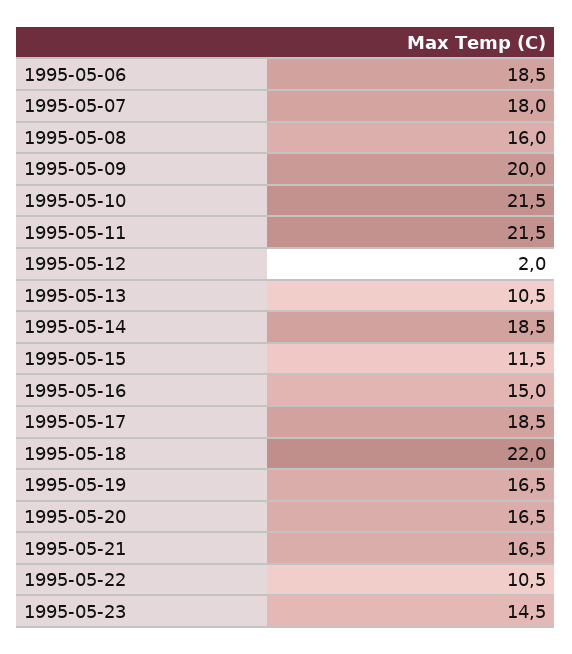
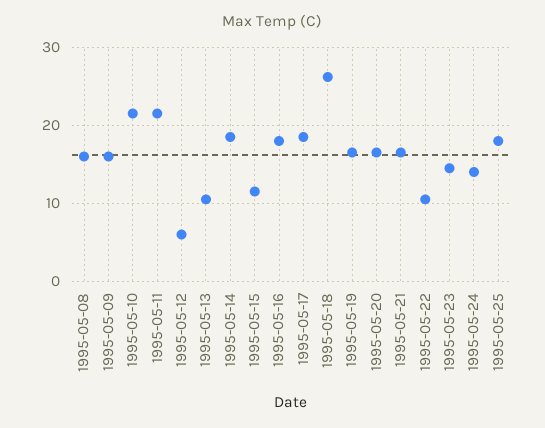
1995-05-06: 18.5 -> none
1995-05-07: 18 -> none
1995-05-09: 20 -> 16
1995-05-12: 2 -> 6
1995-05-16: 15 -> 18
1995-05-18: 22 -> 26
1995-05-24: none -> 14
1995-05-25: none -> 18

